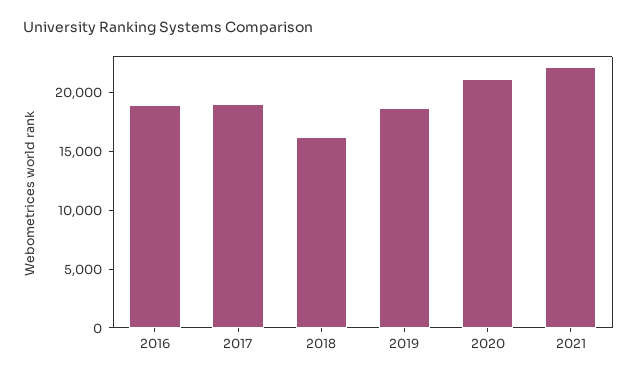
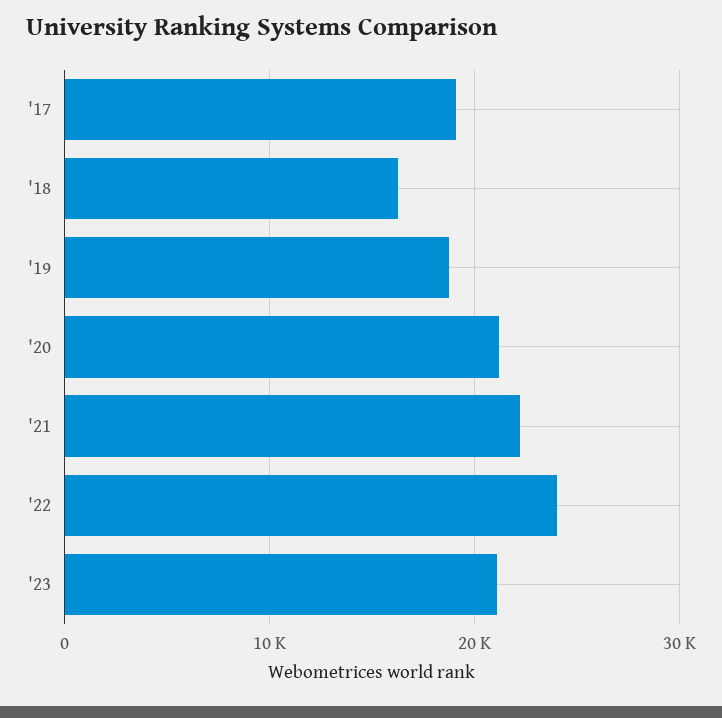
2016: 19000 -> none
'22: none -> 24000
'23: none -> 21000

